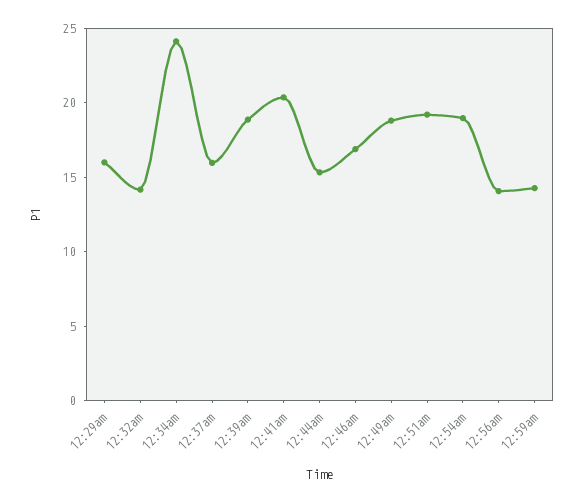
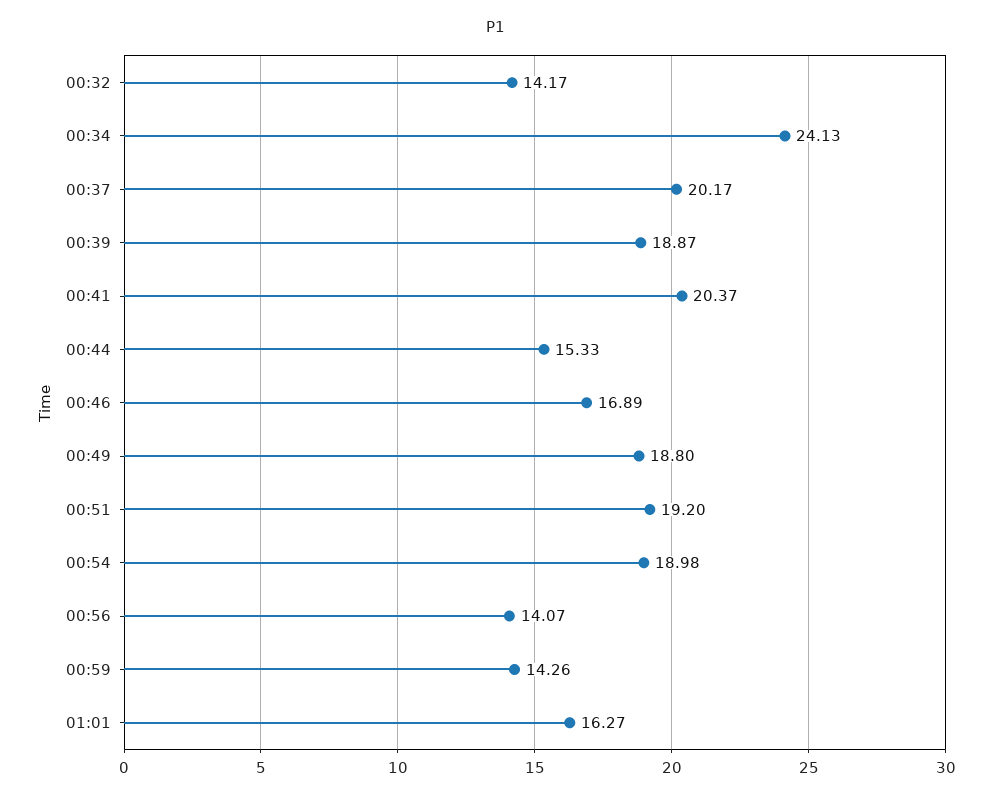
12:29am: 16 -> none
12:37am: 16 -> 20.17
01:01: none -> 16.27

